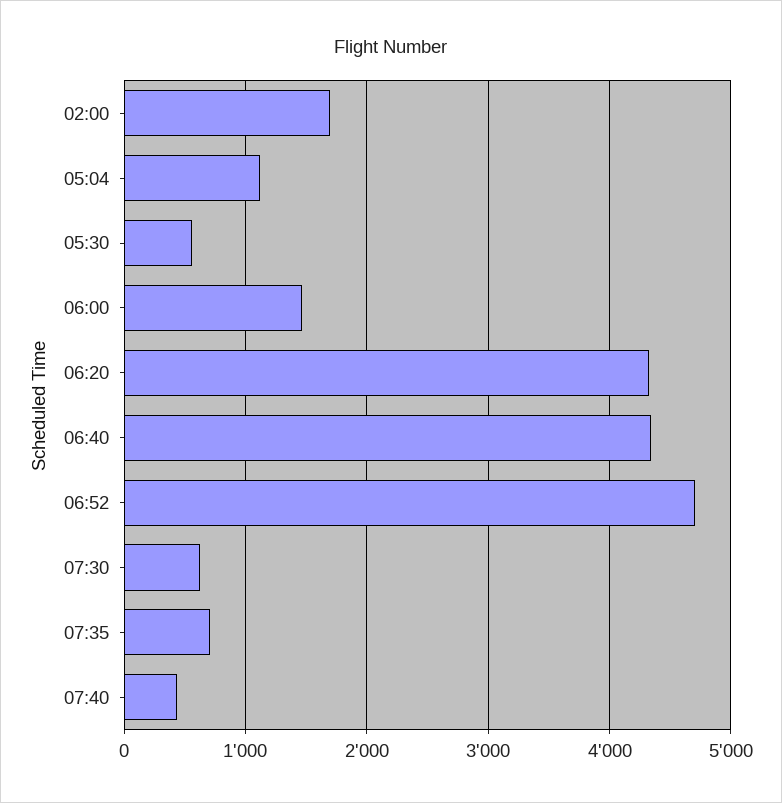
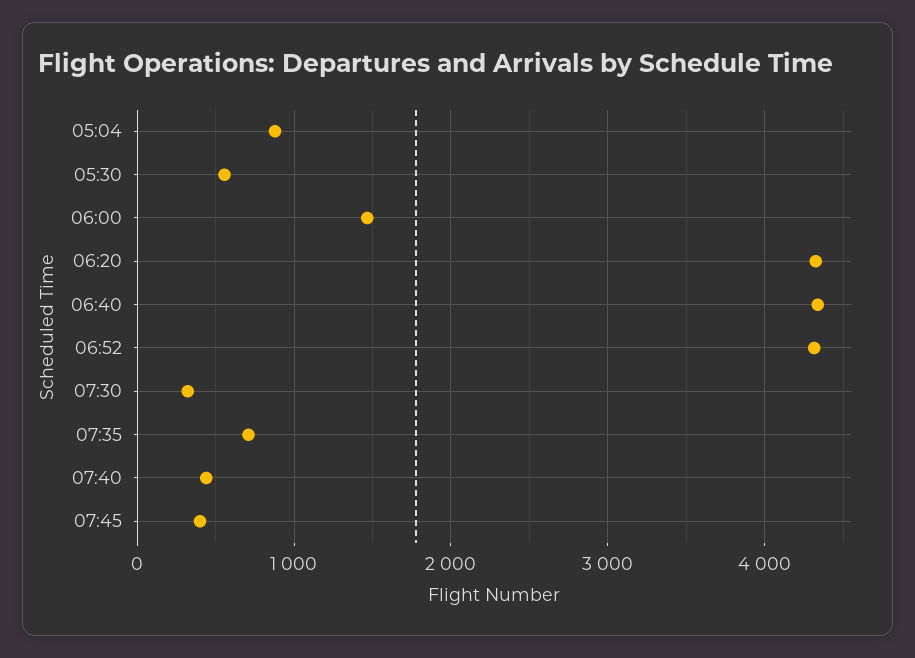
02:00: 1700 -> none
05:04: 1100 -> 900
06:52: 4700 -> 4300
07:30: 600 -> 300
07:45: none -> 400

